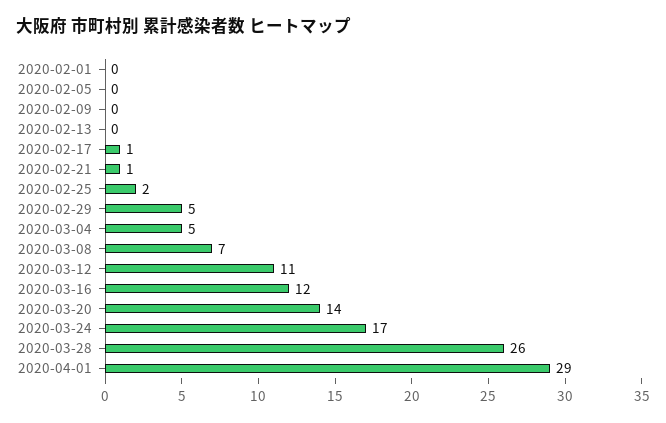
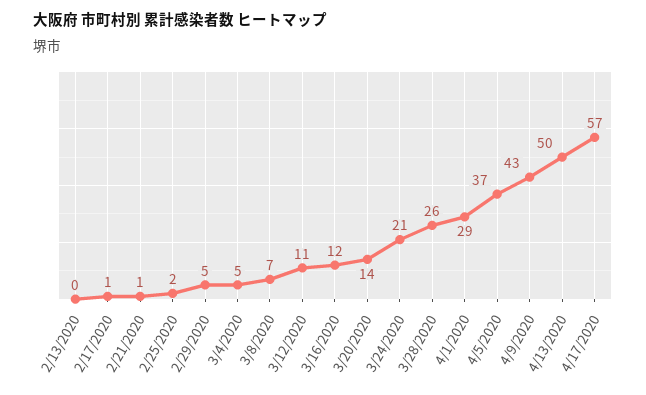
2020-02-01: 0 -> none
2020-02-05: 0 -> none
2020-02-09: 0 -> none
2020-03-24: 17 -> 21
4/5/2020: none -> 37
4/9/2020: none -> 43
4/13/2020: none -> 50
4/17/2020: none -> 57

